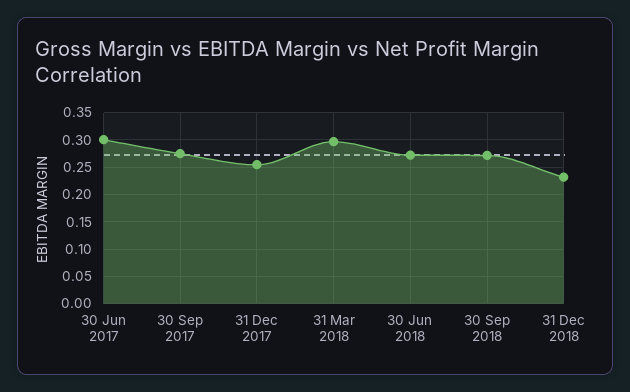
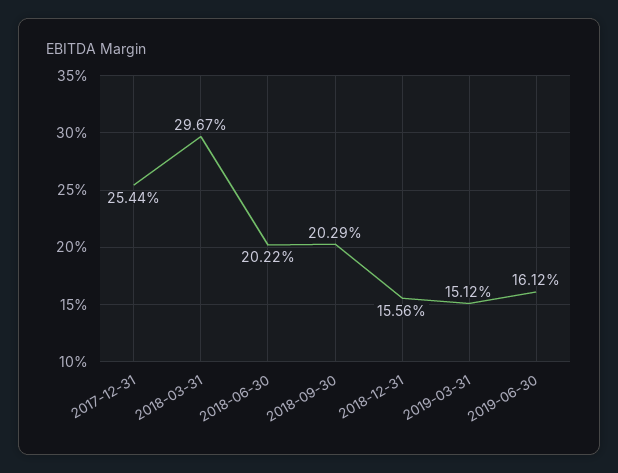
30 Jun 2017: 0.3 -> none
30 Sep 2017: 0.275 -> none
30 Jun 2018: 0.275 -> 0.2022
30 Sep 2018: 0.275 -> 0.2029
31 Dec 2018: 0.225 -> 0.1556
2019-03-31: none -> 0.1512
2019-06-30: none -> 0.1612

